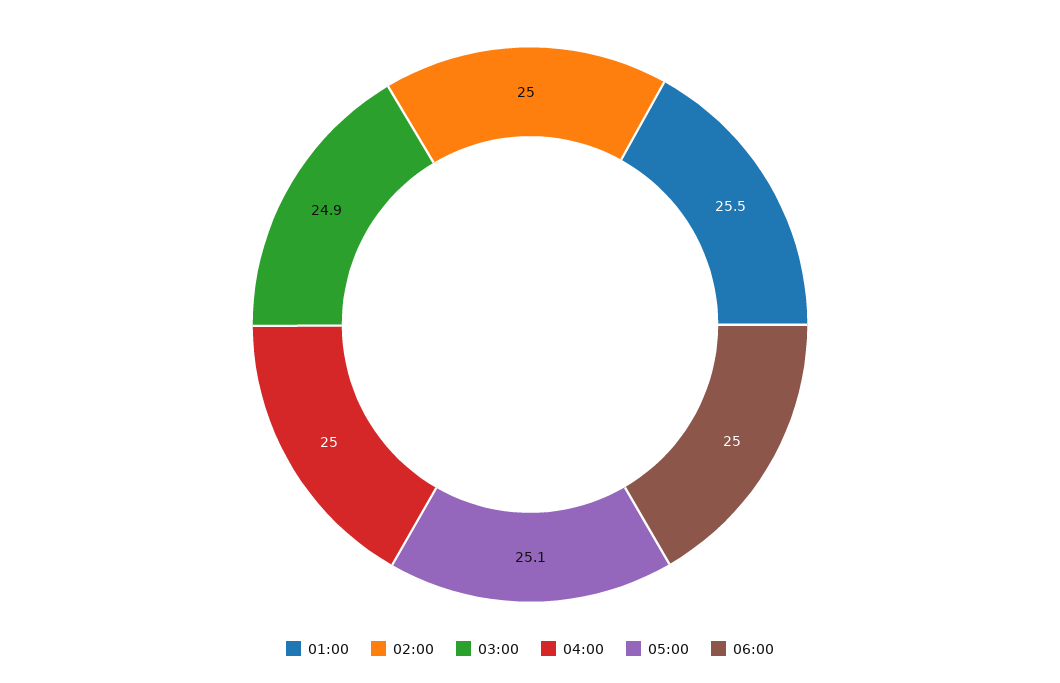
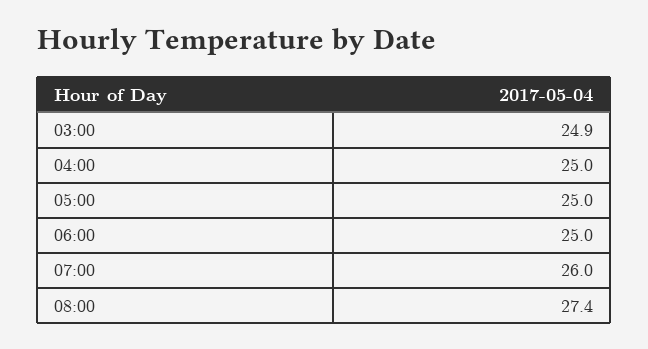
01:00: 25.5 -> none
02:00: 25 -> none
05:00: 25.1 -> 25
07:00: none -> 26
08:00: none -> 27.4

